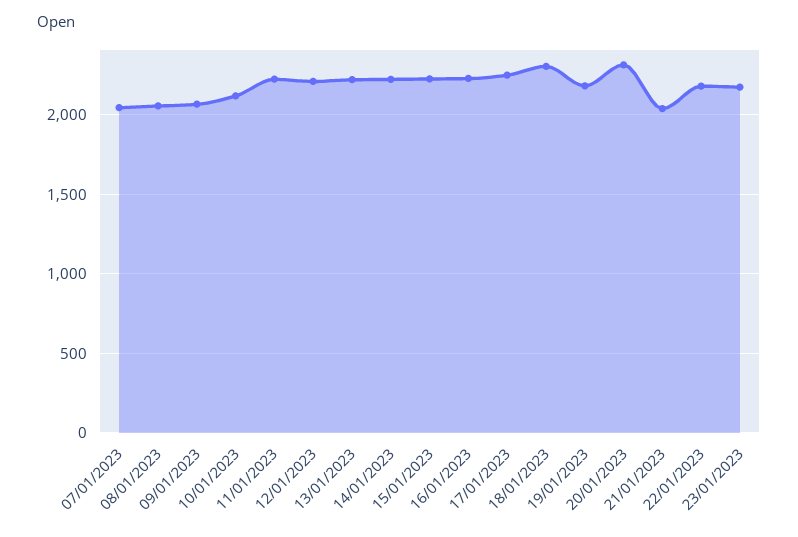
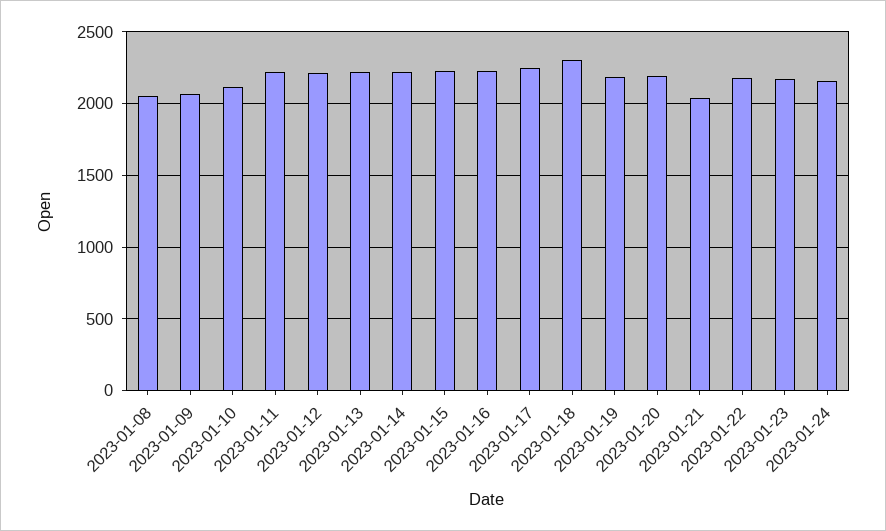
07/01/2023: 2050 -> none
20/01/2023: 2300 -> 2200
2023-01-24: none -> 2150

